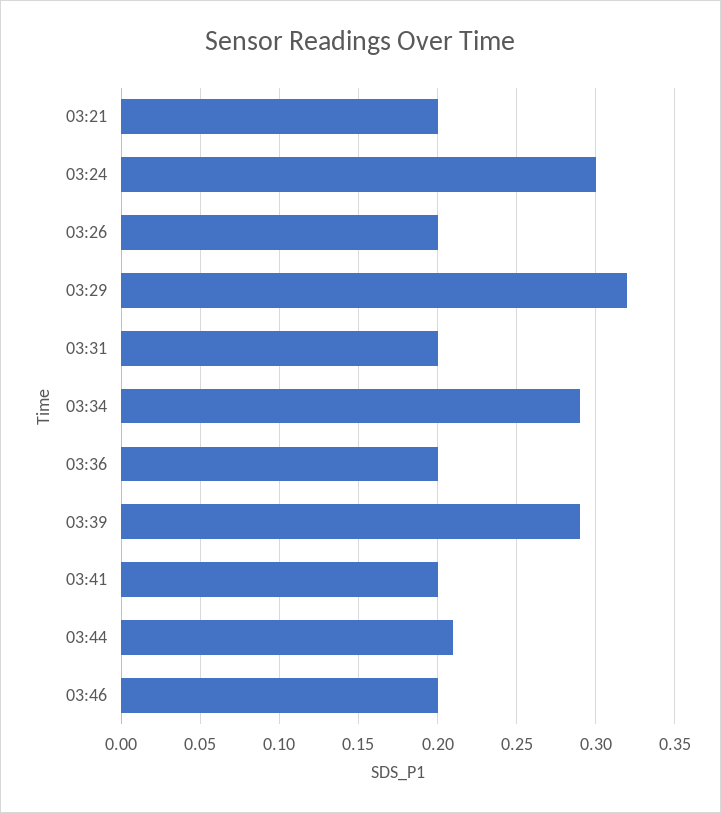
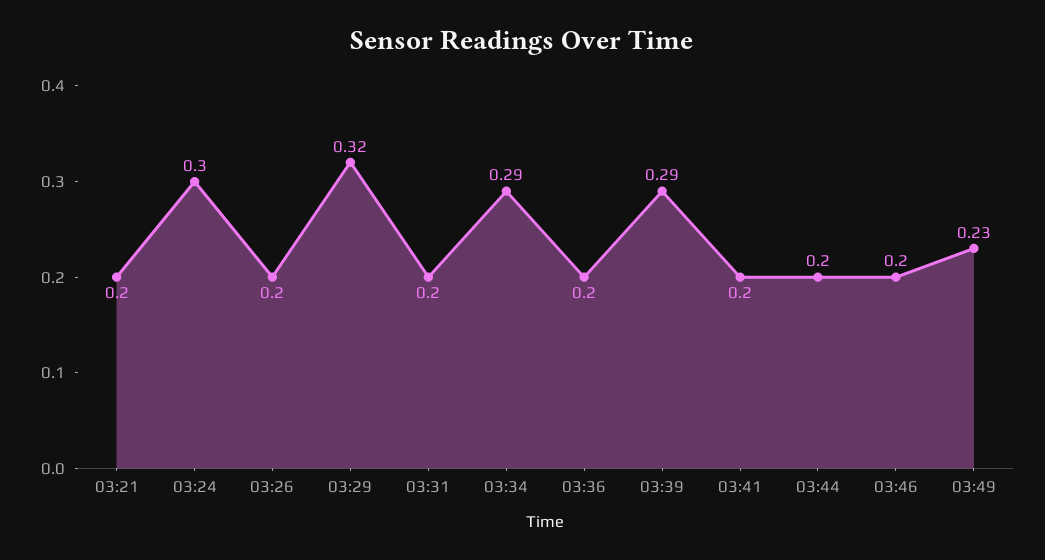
03:44: 0.21 -> 0.2
03:49: none -> 0.23

